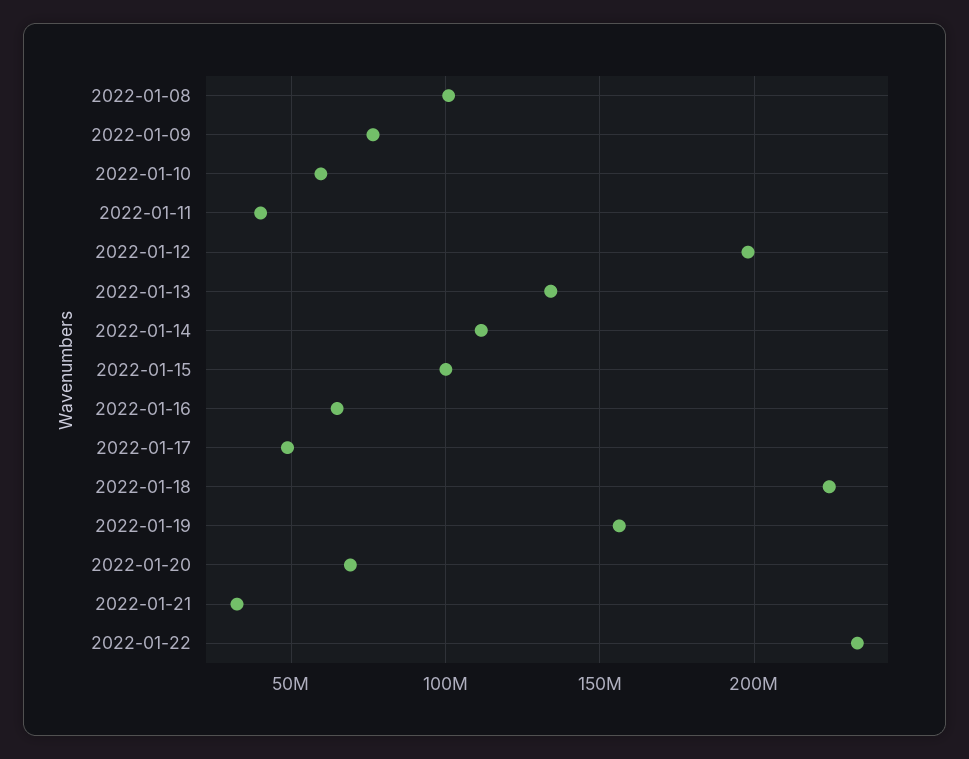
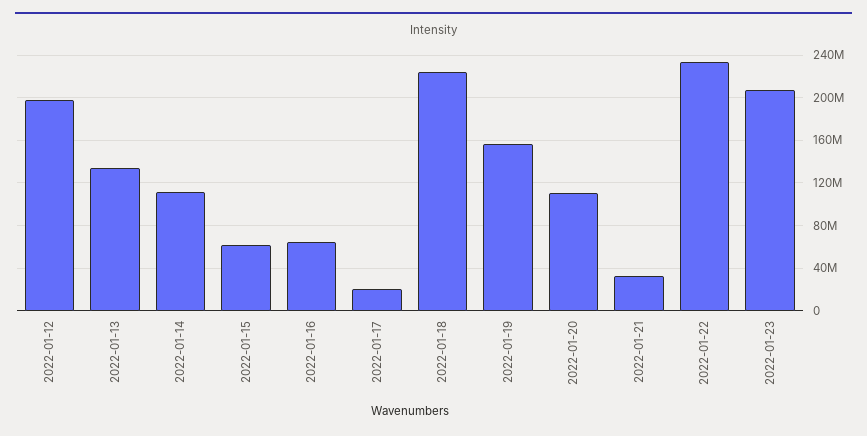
2022-01-08: 100000000 -> none
2022-01-09: 75000000 -> none
2022-01-10: 60000000 -> none
2022-01-11: 40000000 -> none
2022-01-15: 100000000 -> 60000000
2022-01-17: 50000000 -> 20000000
2022-01-20: 70000000 -> 110000000
2022-01-23: none -> 210000000

